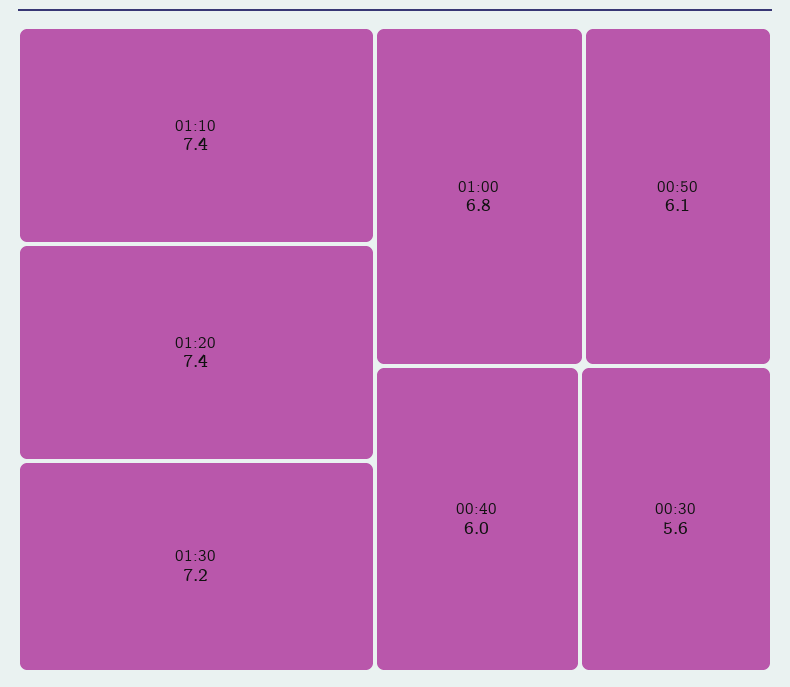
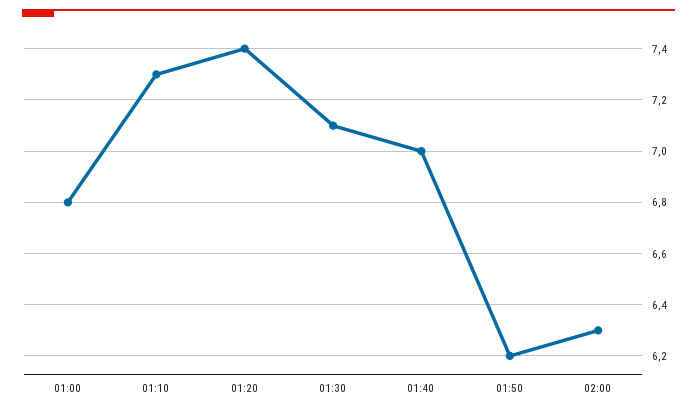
01:10: 7.4 -> 7.3
01:30: 7.2 -> 7.1
00:50: 6.1 -> none
00:40: 6 -> none
00:30: 5.6 -> none
01:40: none -> 7
01:50: none -> 6.2
02:00: none -> 6.3

